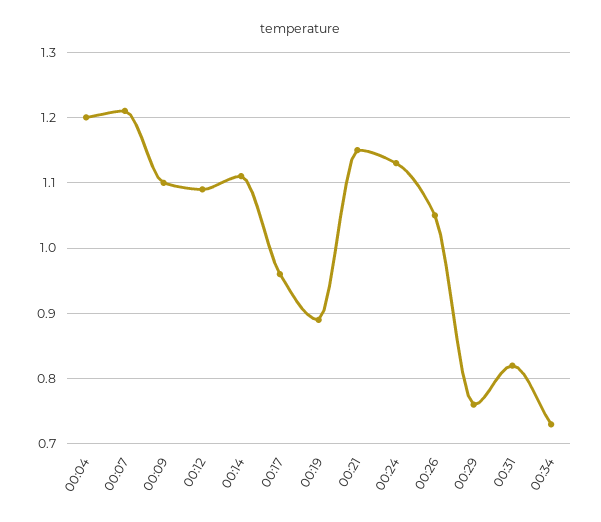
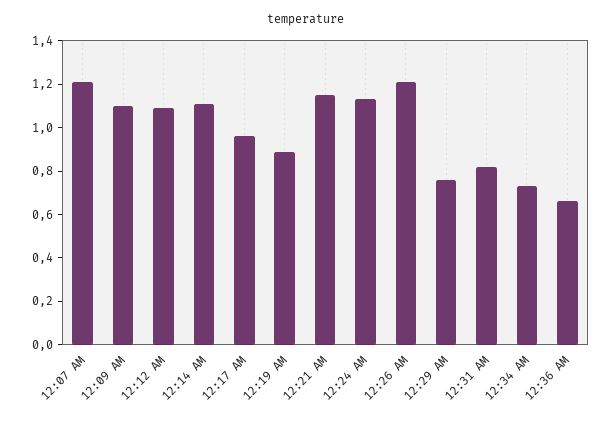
00:04: 1.2 -> none
00:26: 1.05 -> 1.2
12:36 AM: none -> 0.65

